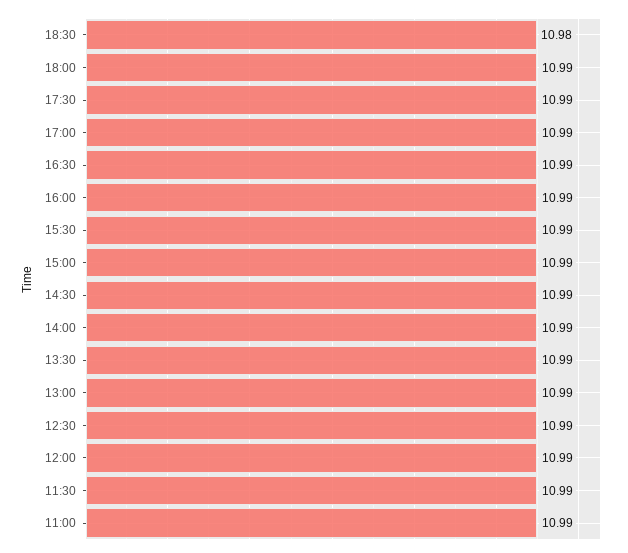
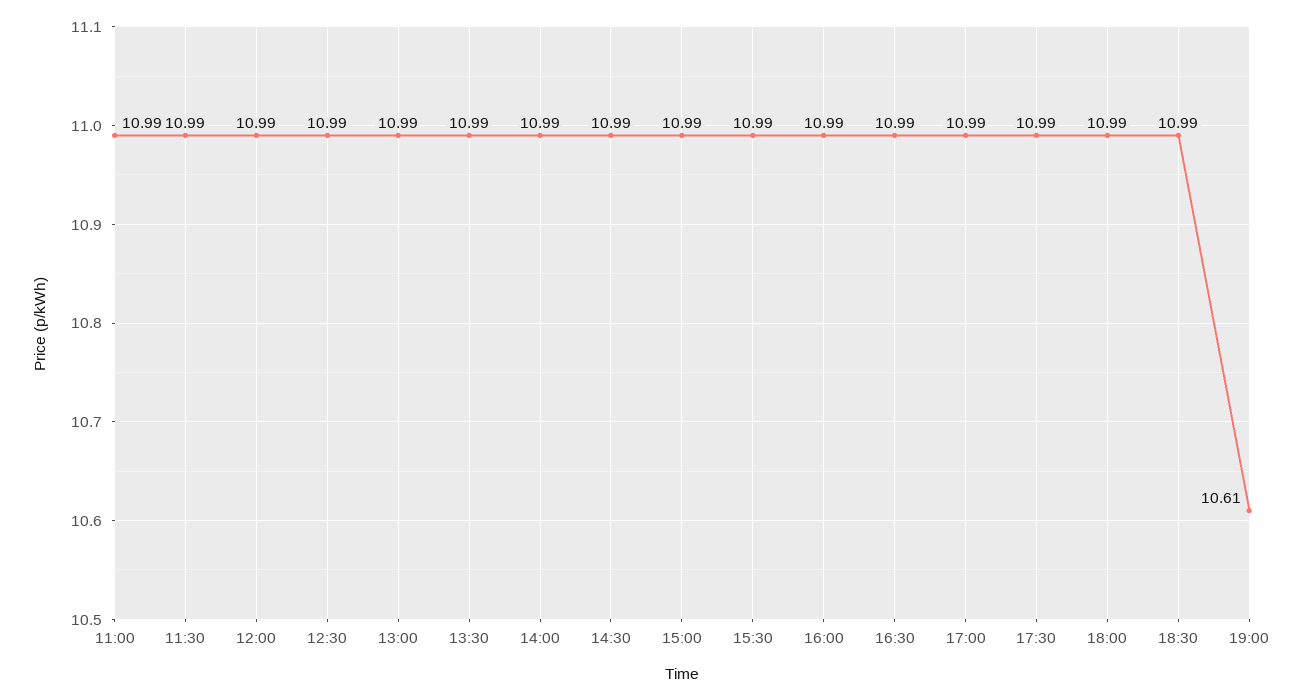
18:30: 10.98 -> 10.99
19:00: none -> 10.61

